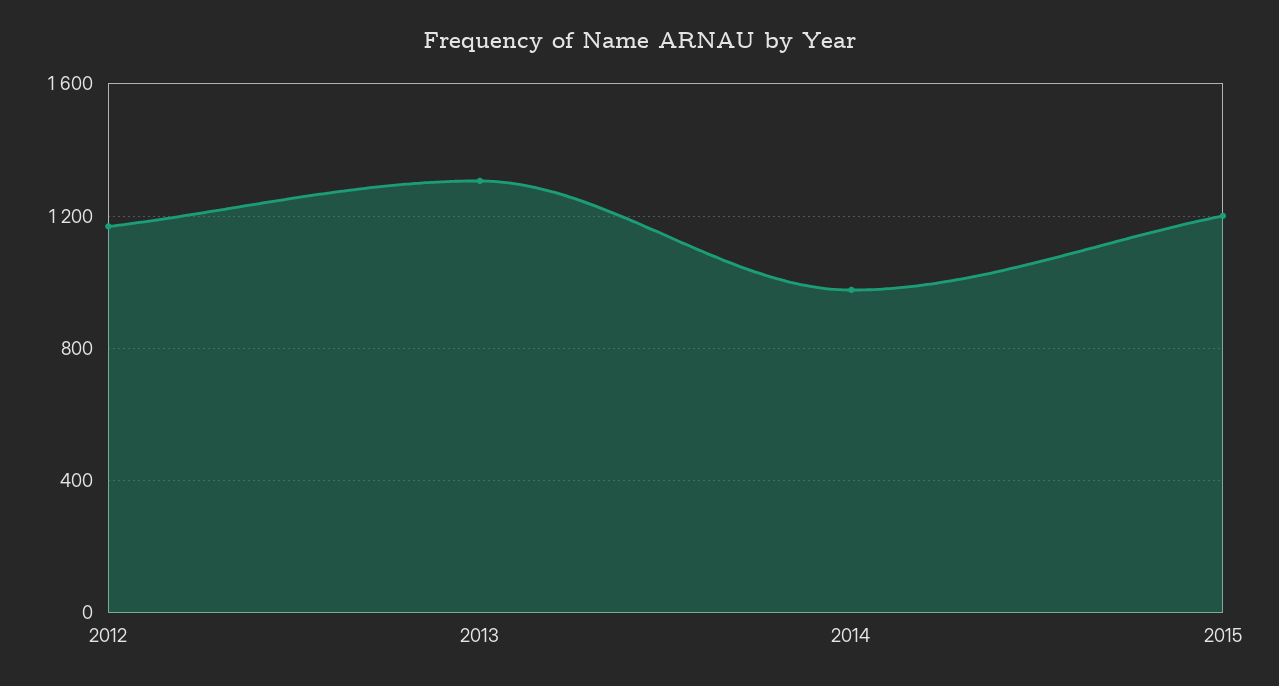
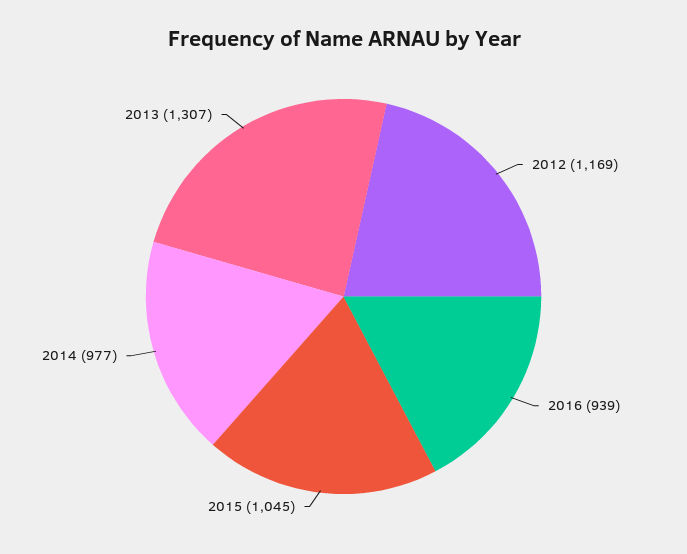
2015: 1200 -> 1045
2016: none -> 939

